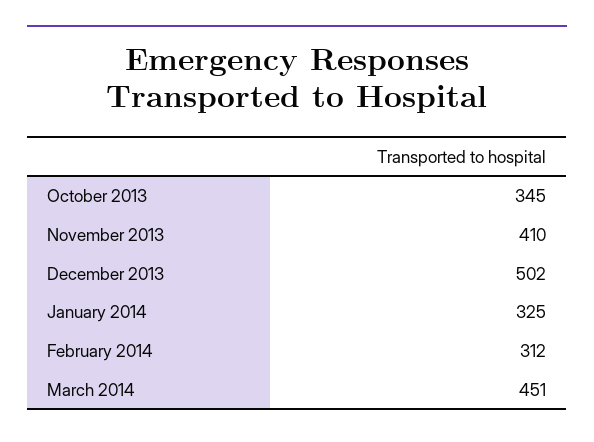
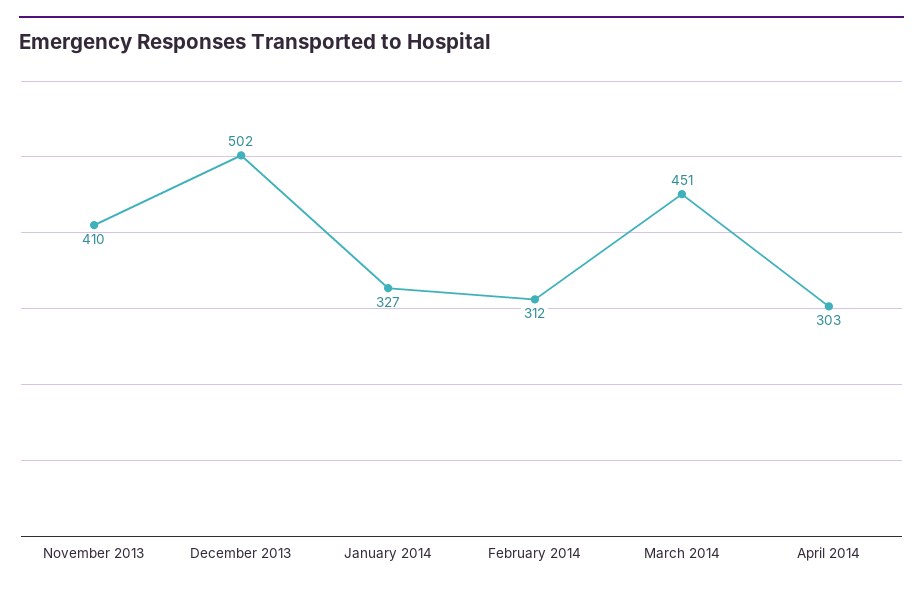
October 2013: 345 -> none
January 2014: 325 -> 327
April 2014: none -> 303

